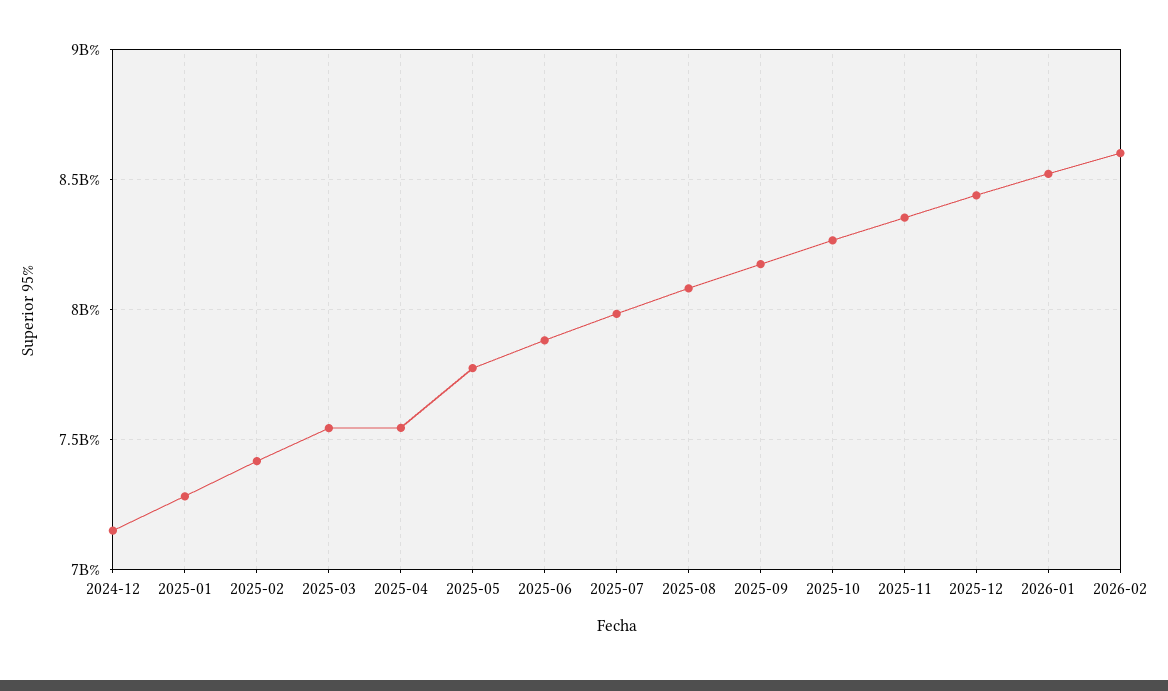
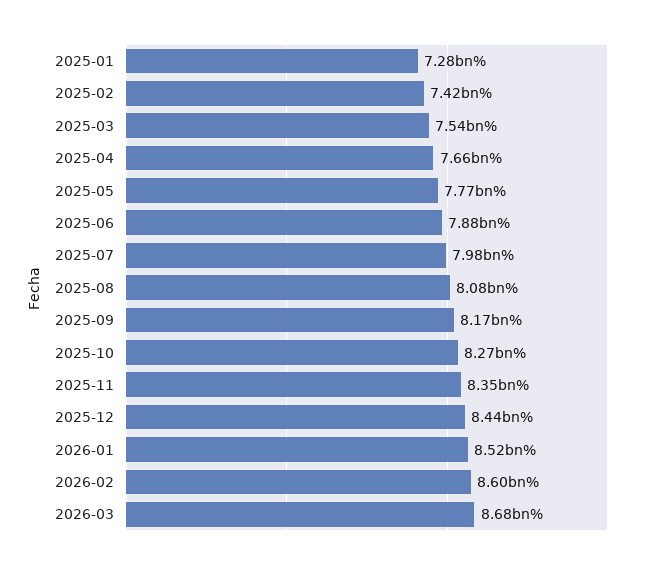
2024-12: 7150000000 -> none
2025-04: 7550000000 -> 7660000000
2026-03: none -> 8680000000

